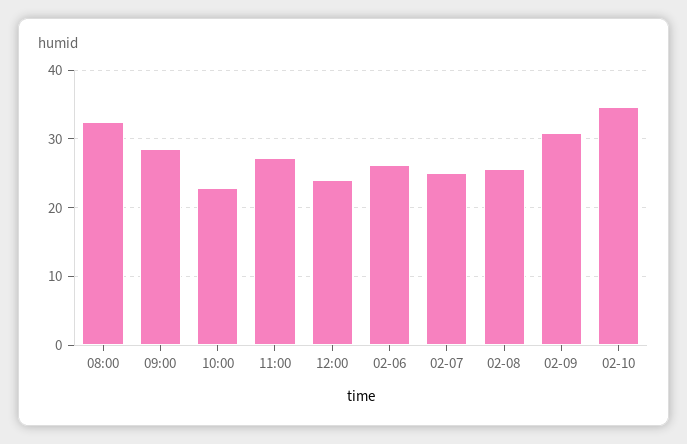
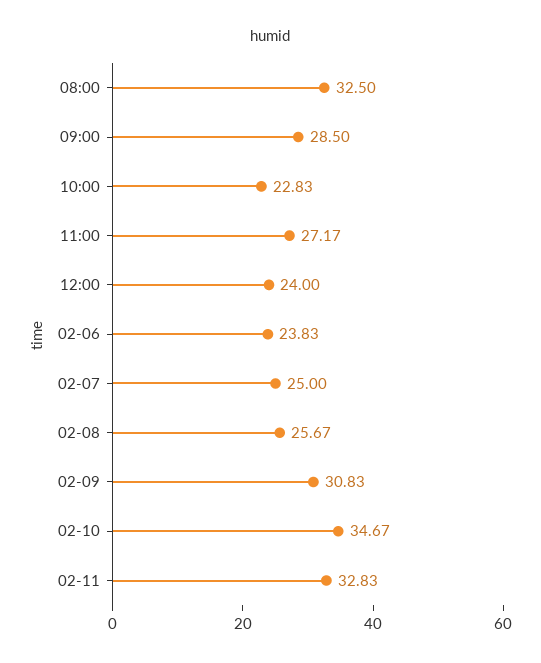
02-06: 26 -> 23.83
02-11: none -> 32.83

